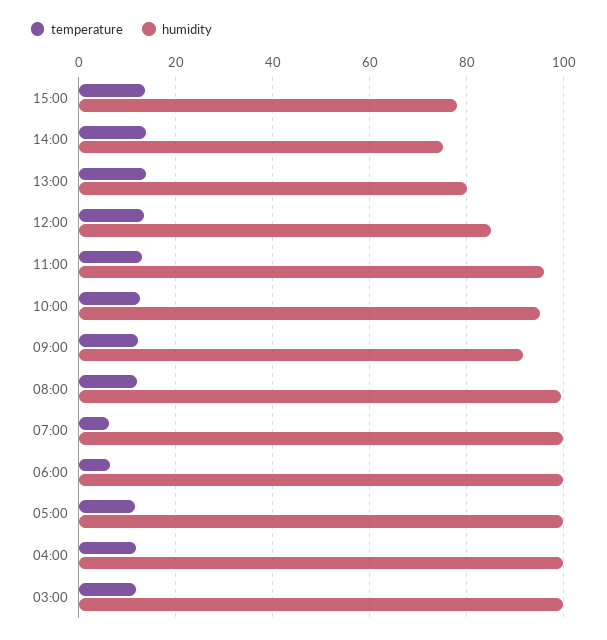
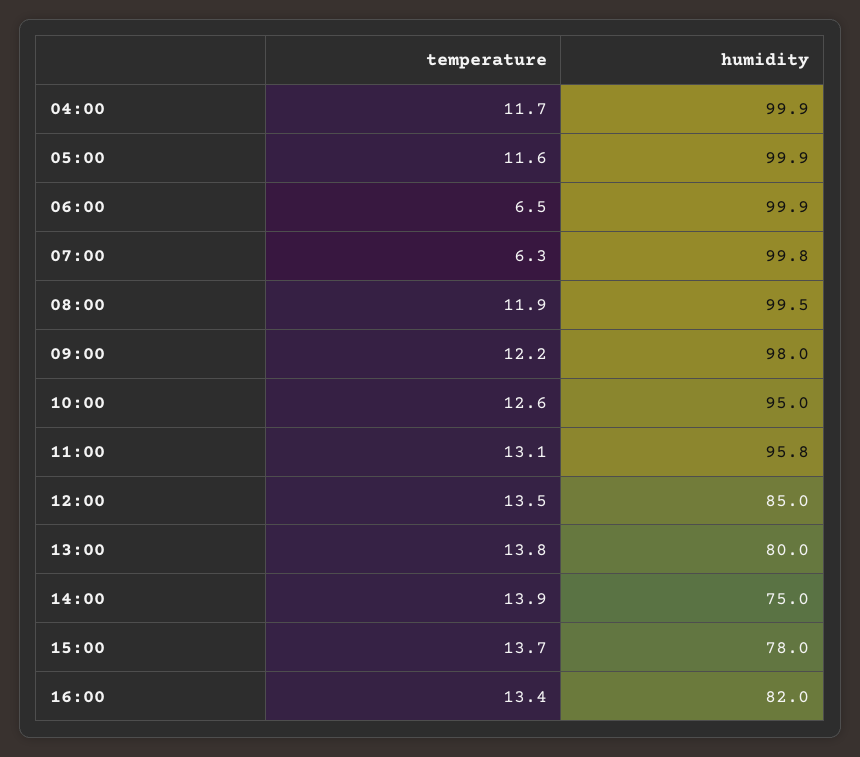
humidity, 09:00: 92 -> 98
temperature, 03:00: 12 -> none
humidity, 03:00: 100 -> none
temperature, 16:00: none -> 13.4
humidity, 16:00: none -> 82

